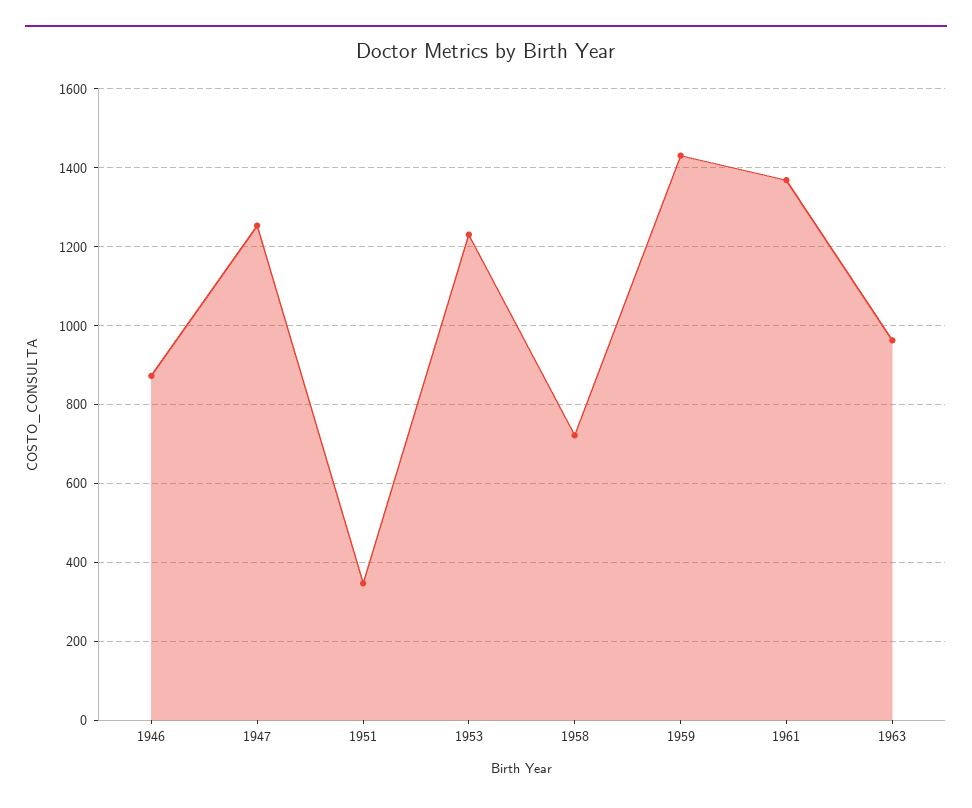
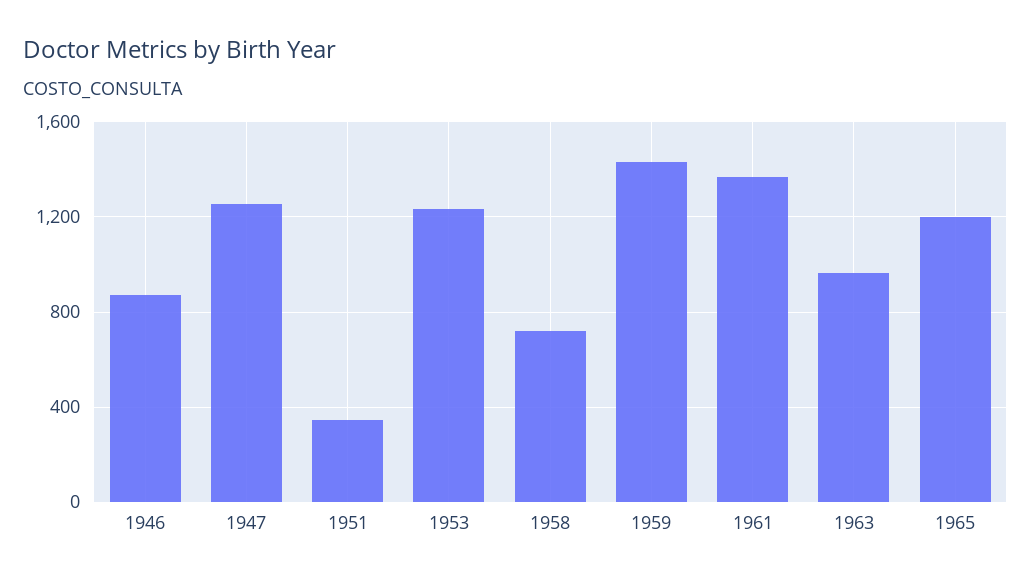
1965: none -> 1200

